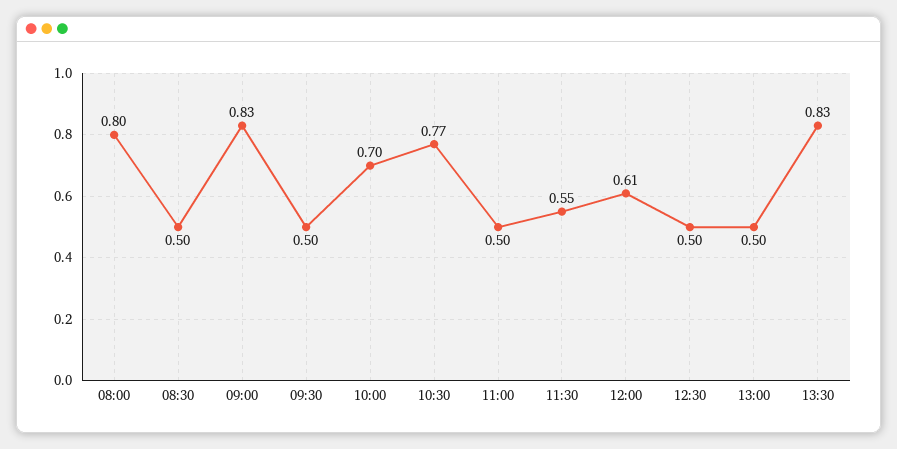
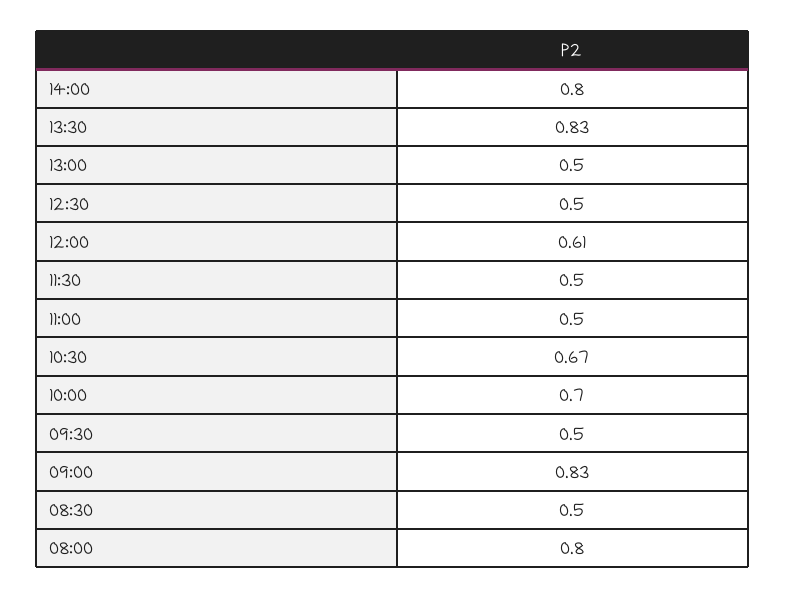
10:30: 0.77 -> 0.67
11:30: 0.55 -> 0.5
14:00: none -> 0.8

